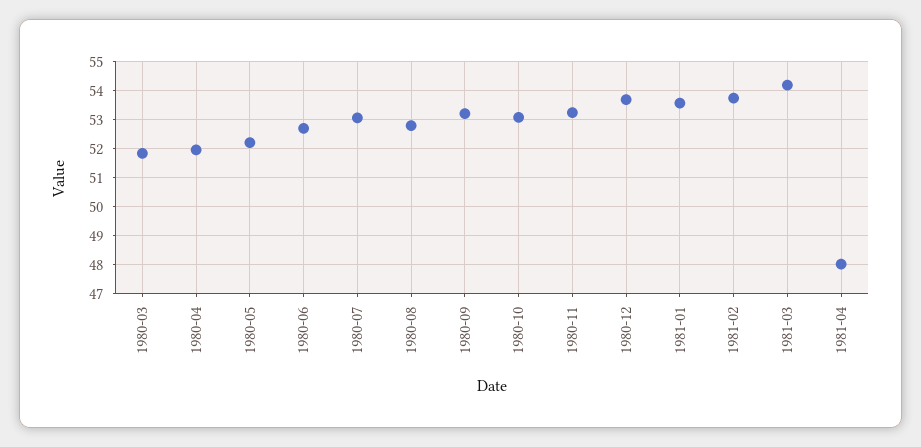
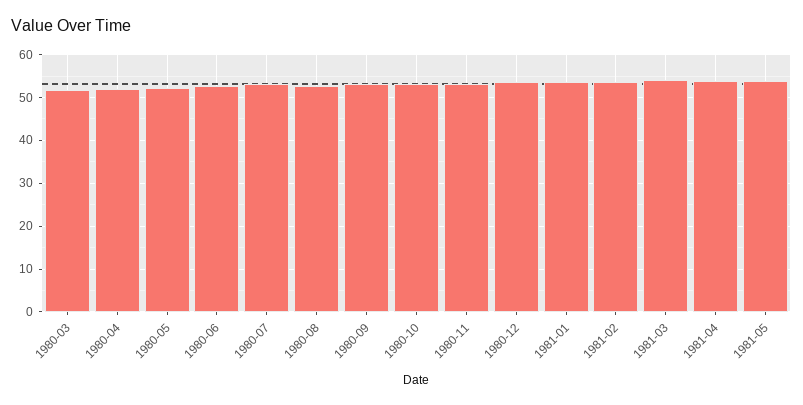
1981-04: 48 -> 54
1981-05: none -> 54

